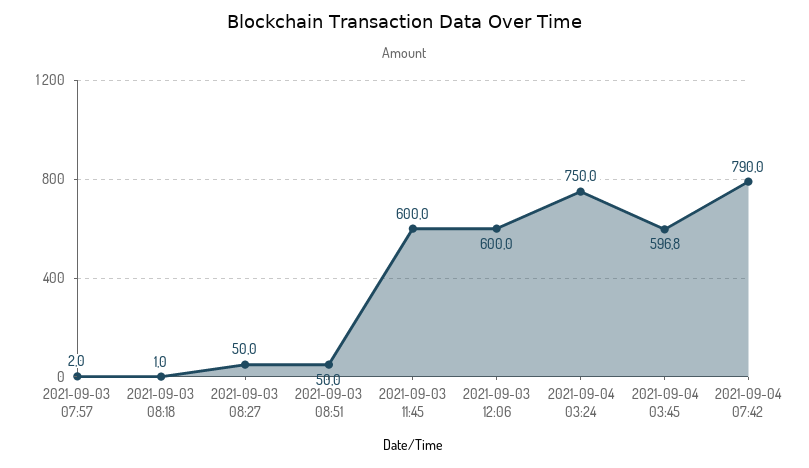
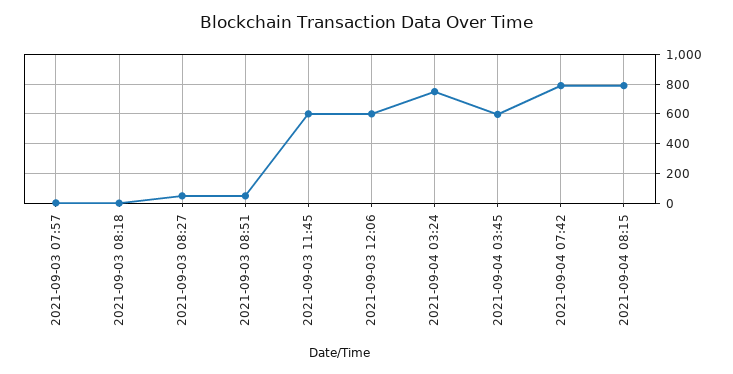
2021-09-04 08:15: none -> 800

